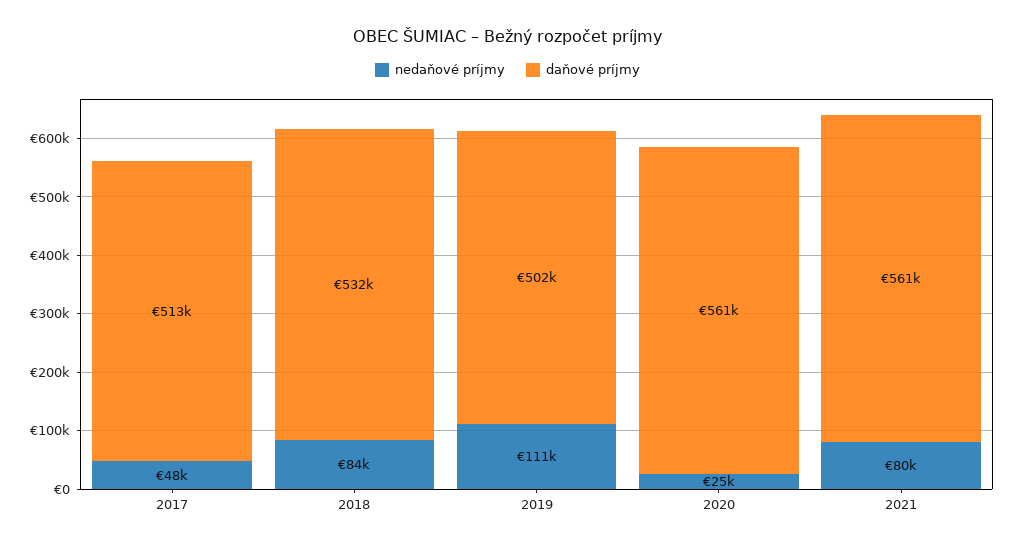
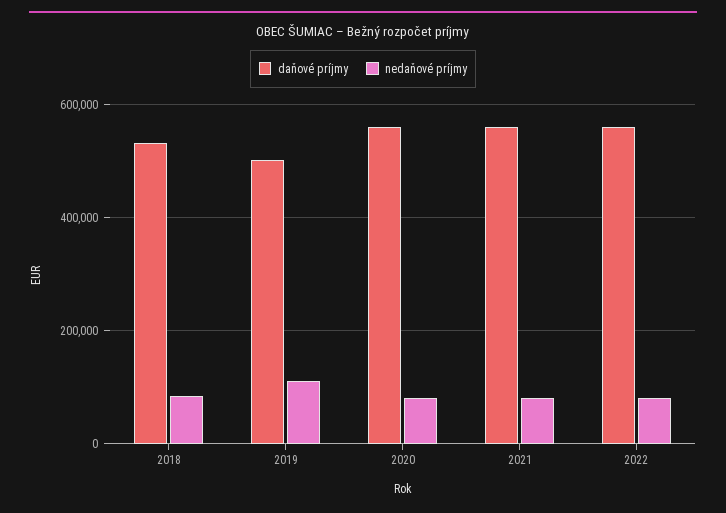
nedaňové príjmy, 2017: 48000 -> none
daňové príjmy, 2017: 513000 -> none
nedaňové príjmy, 2020: 25000 -> 80000
daňové príjmy, 2022: none -> 560000
nedaňové príjmy, 2022: none -> 80000

